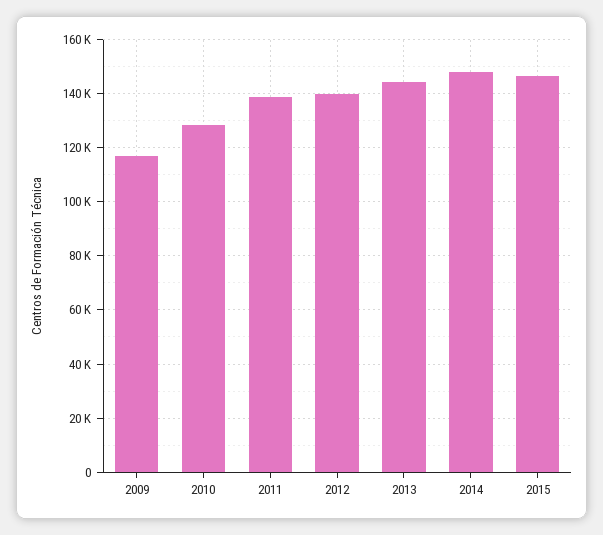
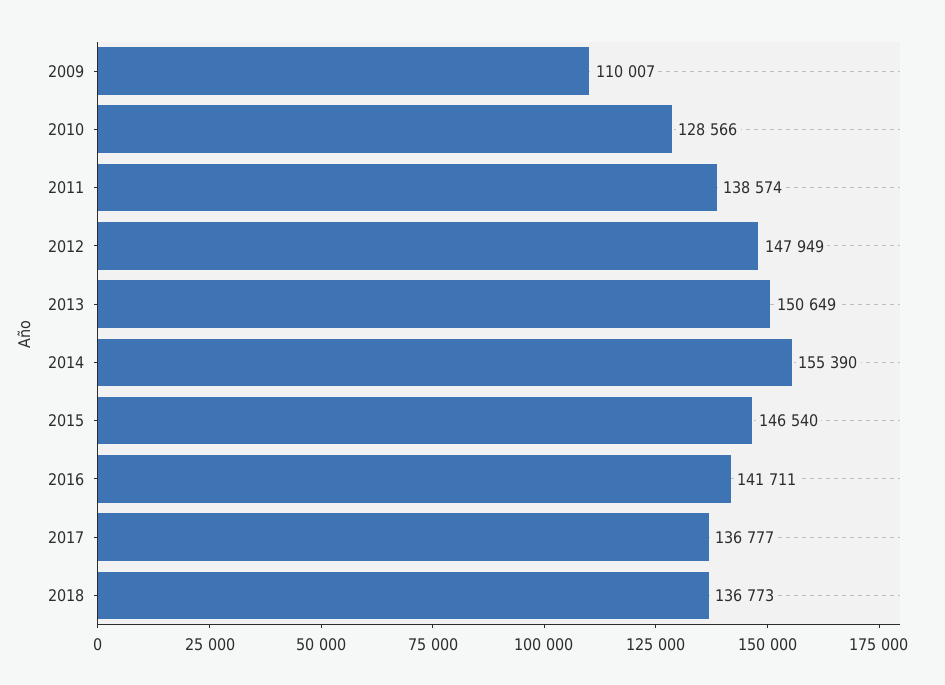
2009: 117500 -> 110007
2012: 140000 -> 147949
2013: 145000 -> 150649
2014: 147500 -> 155390
2016: none -> 141711
2017: none -> 136777
2018: none -> 136773

